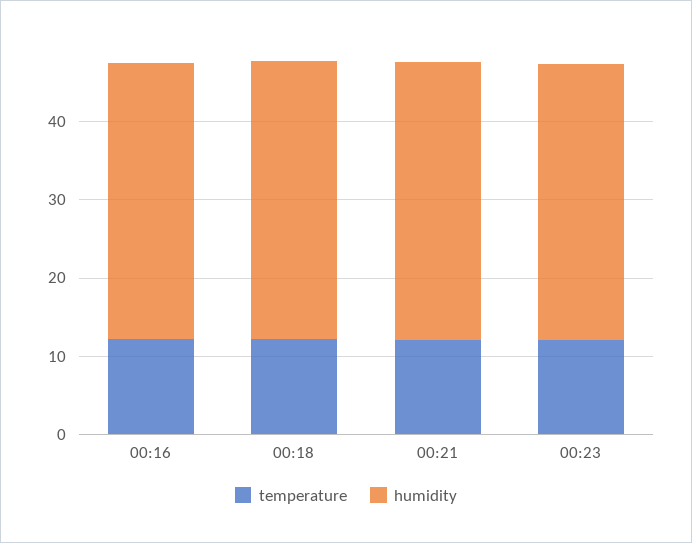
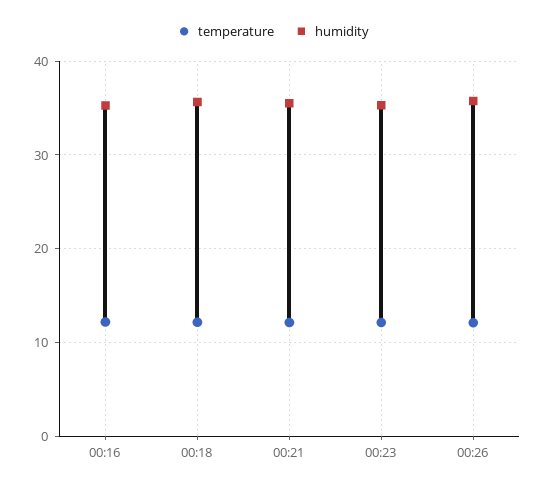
temperature, 00:26: none -> 12
humidity, 00:26: none -> 36

